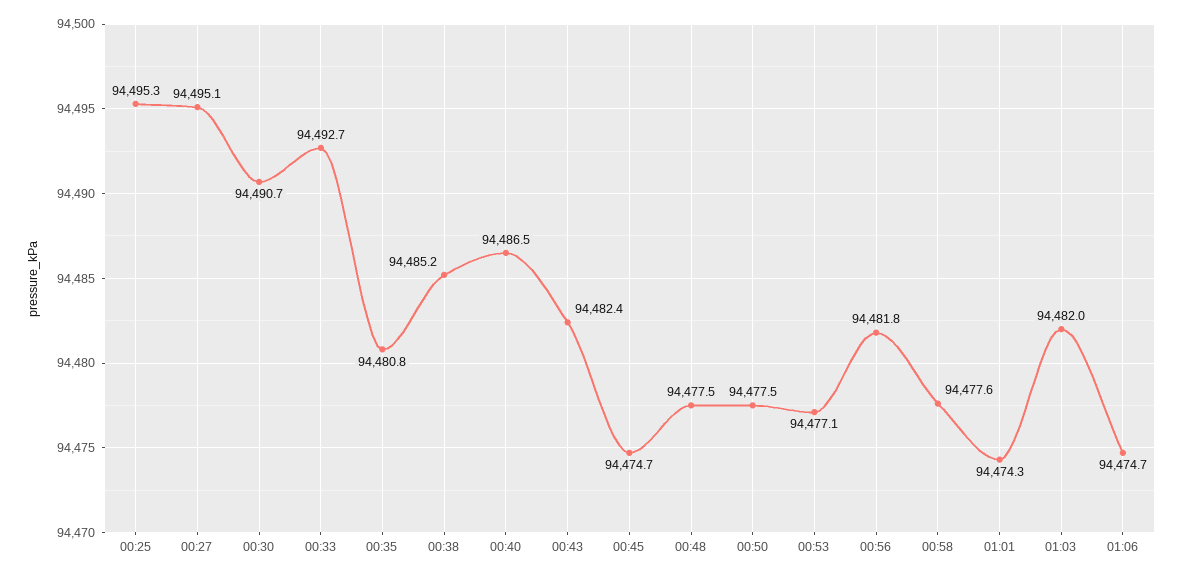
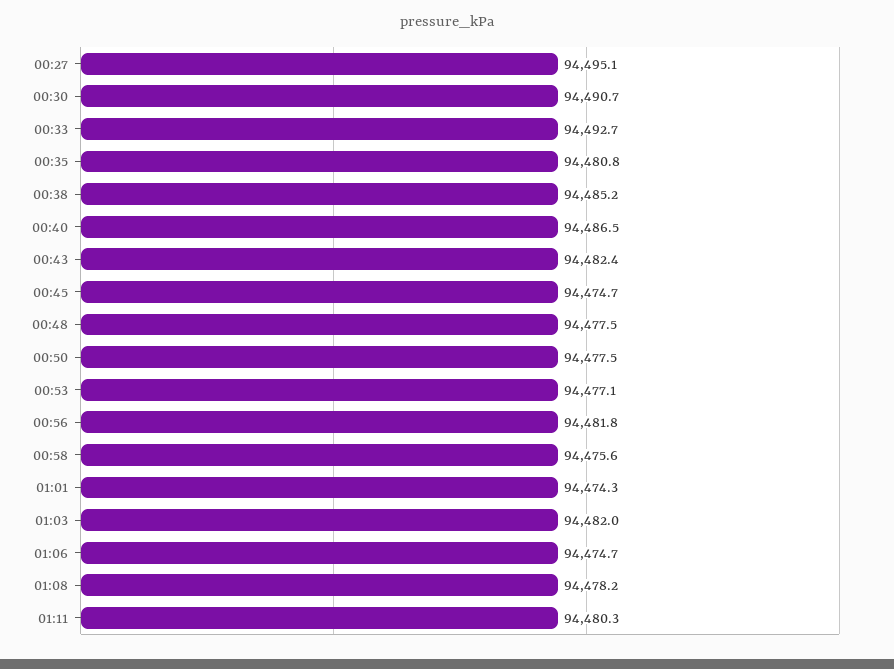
00:25: 94495.3 -> none
00:58: 94477.6 -> 94475.6
01:08: none -> 94478.2
01:11: none -> 94480.3

